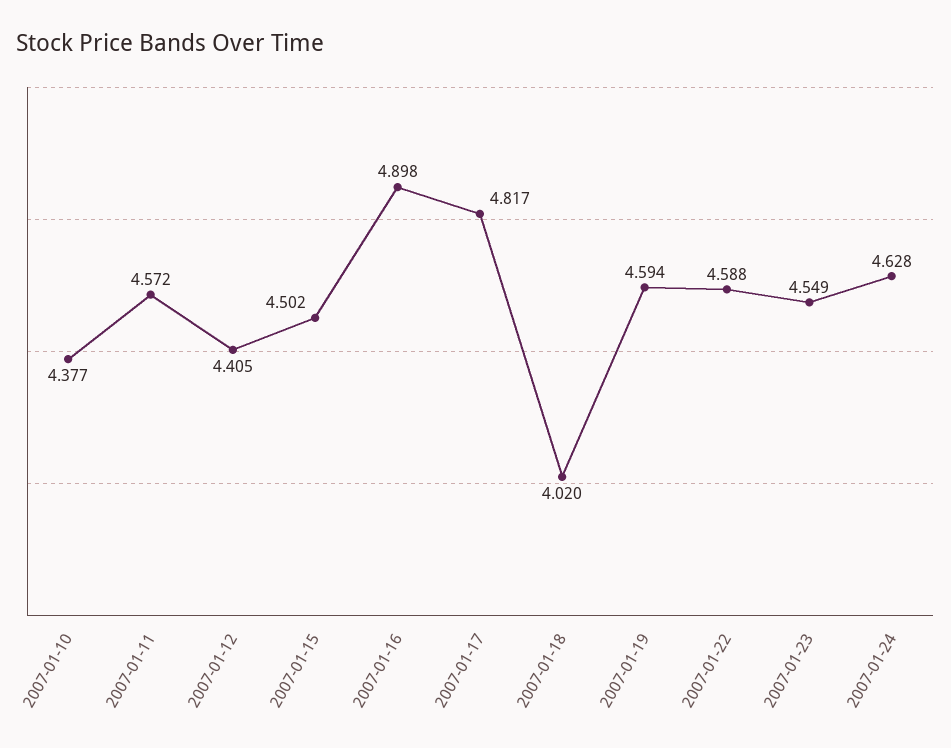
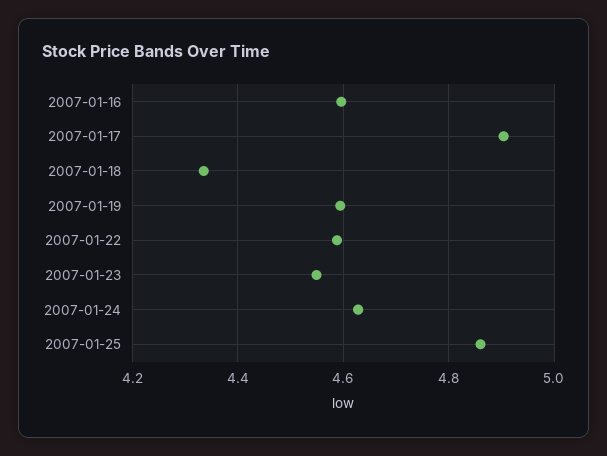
2007-01-10: 4.377 -> none
2007-01-11: 4.572 -> none
2007-01-12: 4.405 -> none
2007-01-15: 4.502 -> none
2007-01-16: 4.898 -> 4.6
2007-01-17: 4.817 -> 4.9
2007-01-18: 4.02 -> 4.34
2007-01-25: none -> 4.86

